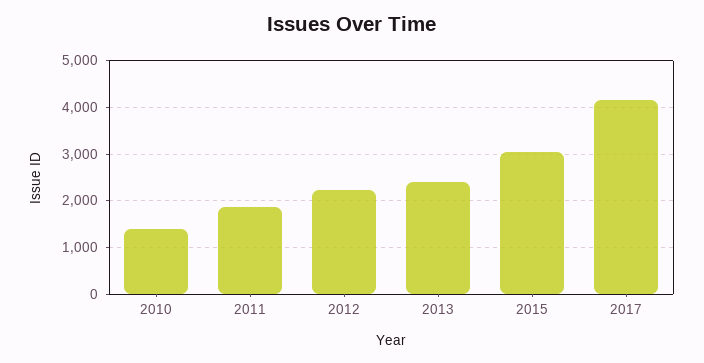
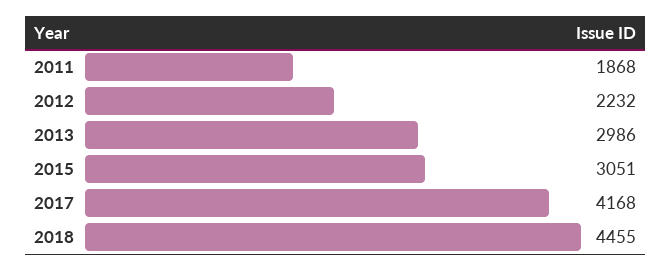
2010: 1400 -> none
2013: 2400 -> 2986
2018: none -> 4455

